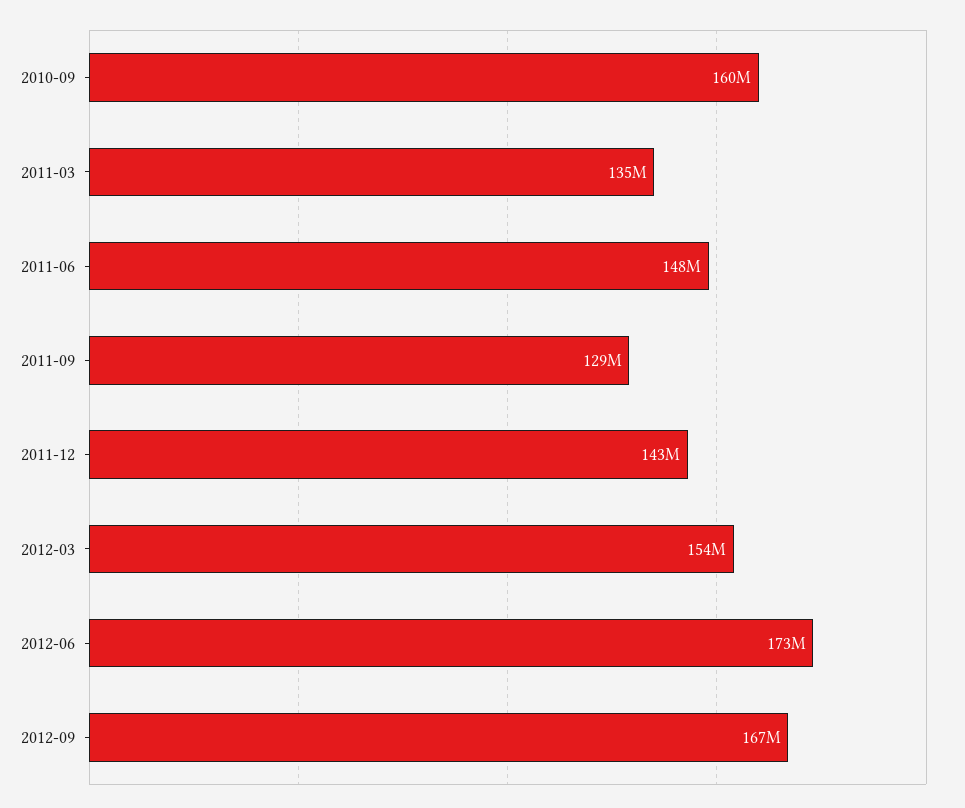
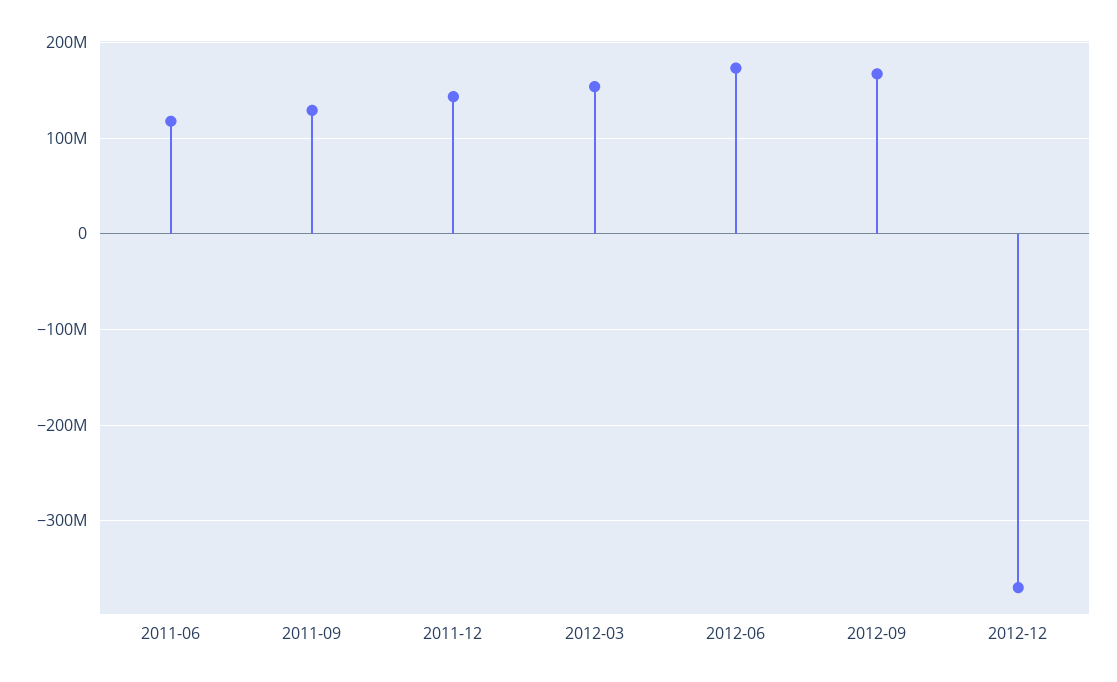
2010-09: 160000000 -> none
2011-03: 135000000 -> none
2011-06: 148000000 -> 120000000
2012-12: none -> -370000000

